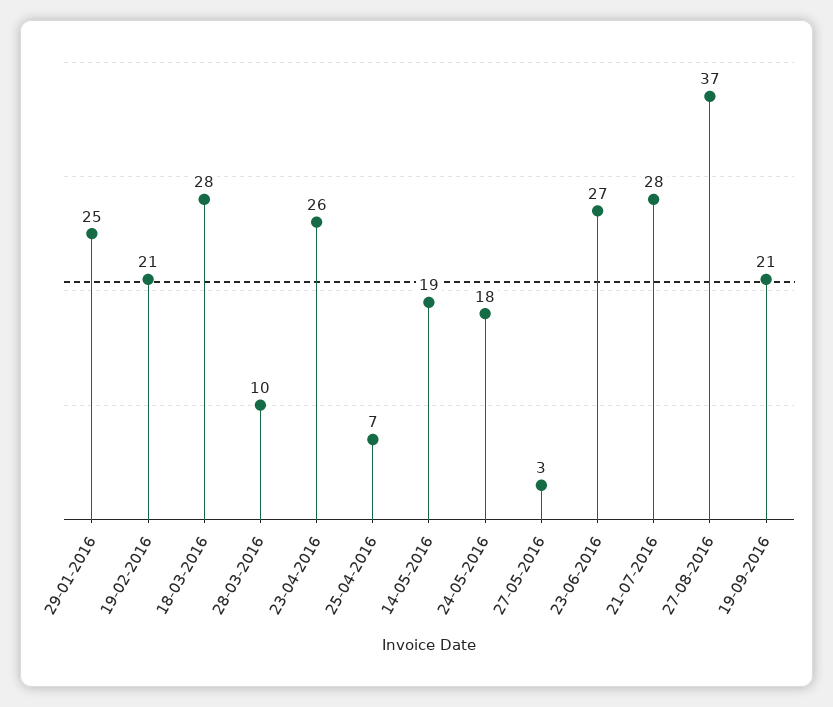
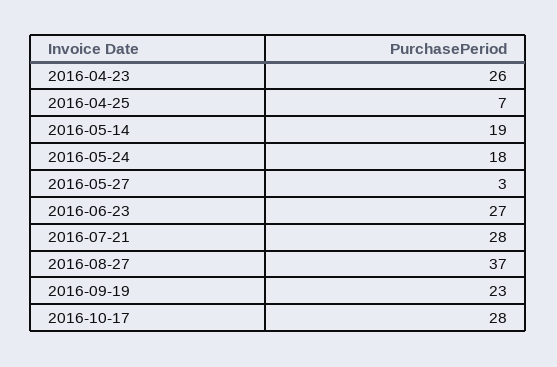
29-01-2016: 25 -> none
19-02-2016: 21 -> none
18-03-2016: 28 -> none
28-03-2016: 10 -> none
19-09-2016: 21 -> 23
2016-10-17: none -> 28

